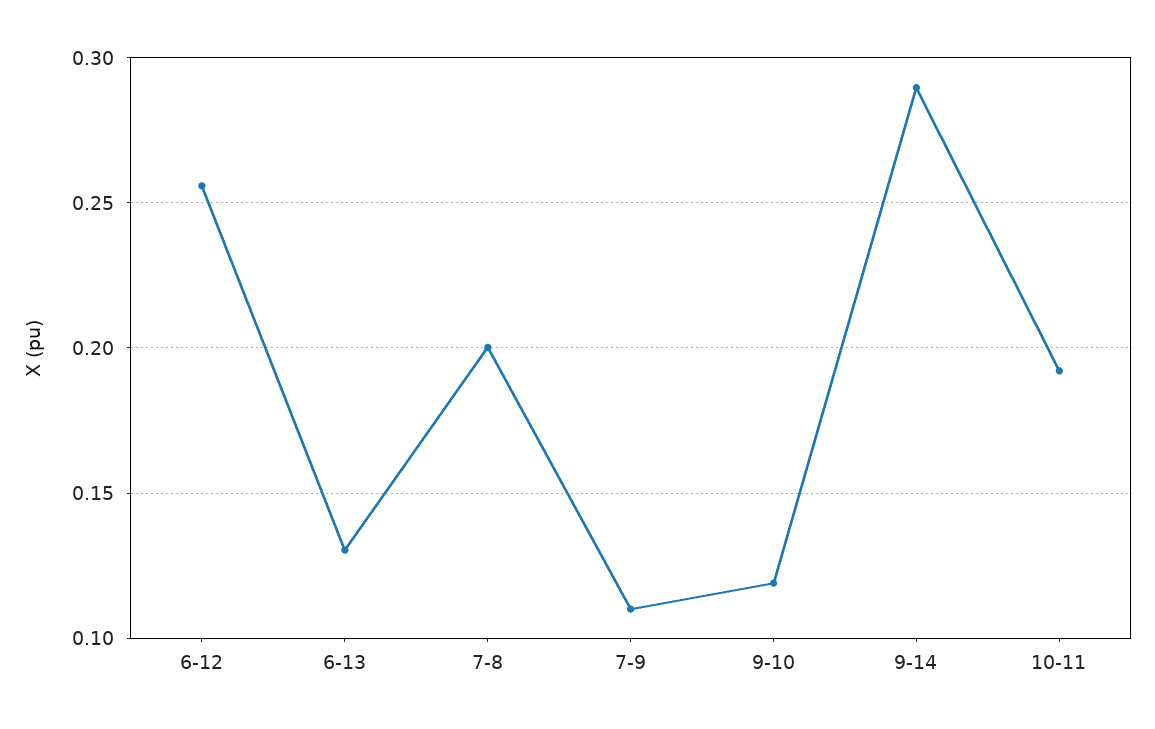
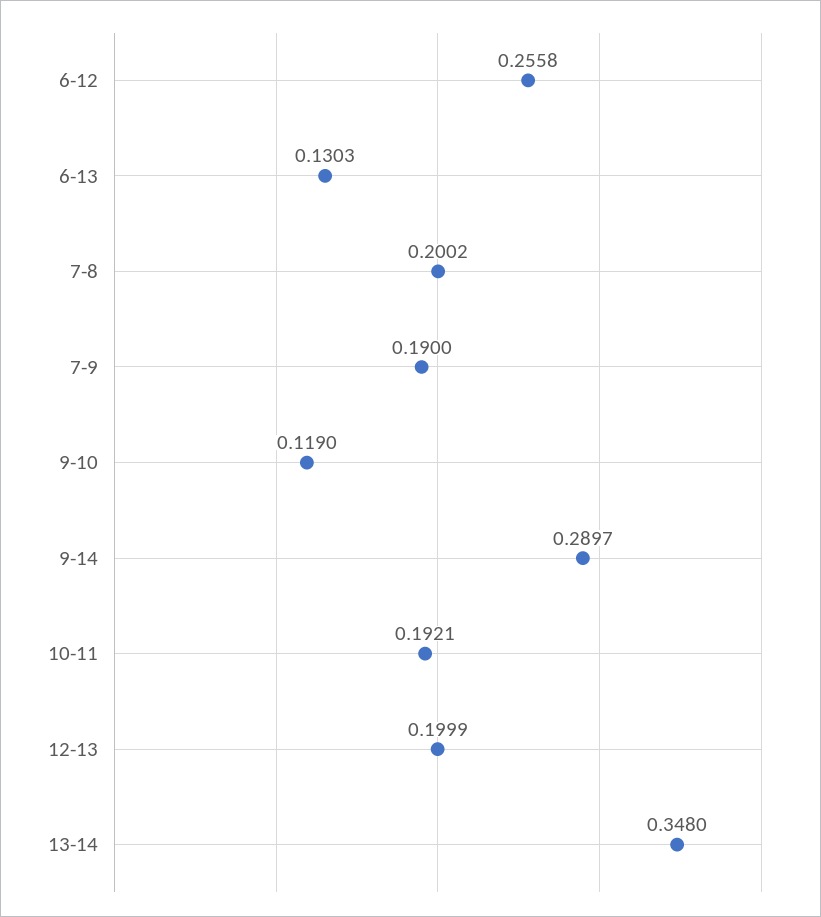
7-9: 0.11 -> 0.19
12-13: none -> 0.1999
13-14: none -> 0.348

